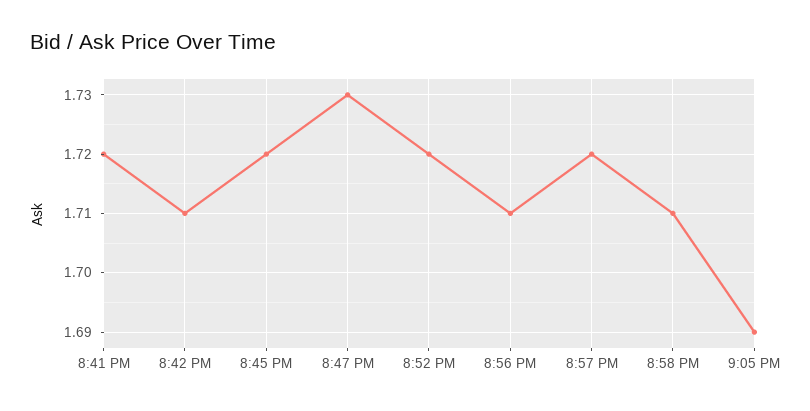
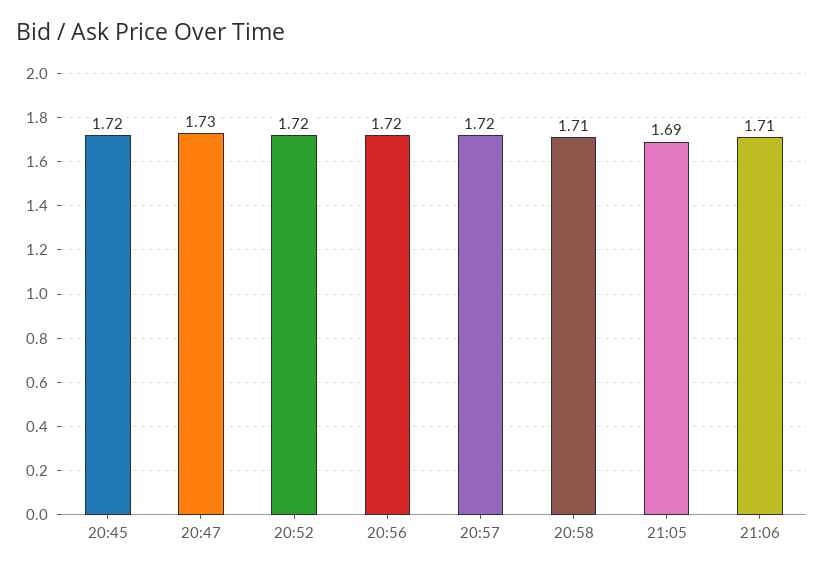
8:41 PM: 1.72 -> none
8:42 PM: 1.71 -> none
8:56 PM: 1.71 -> 1.72
21:06: none -> 1.71

